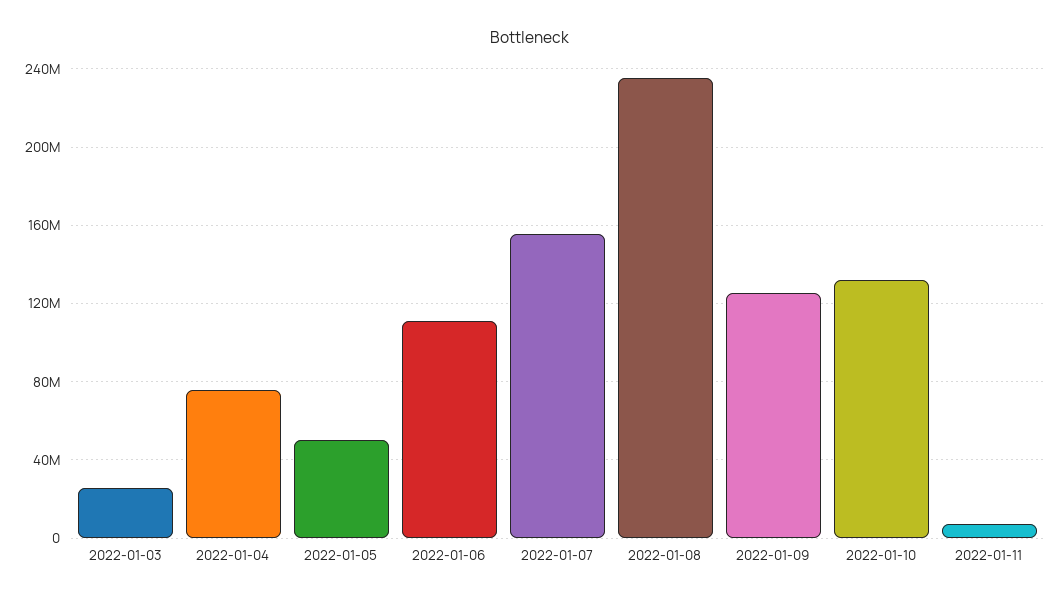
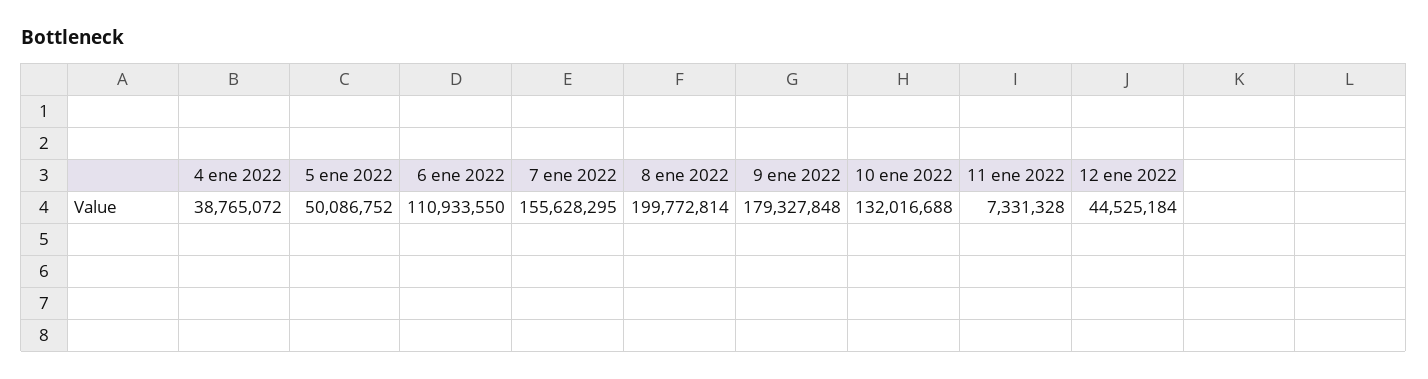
2022-01-03: 25000000 -> none
2022-01-04: 75000000 -> 38765072
2022-01-08: 235000000 -> 199772814
2022-01-09: 125000000 -> 179327848
12 ene 2022: none -> 44525184

